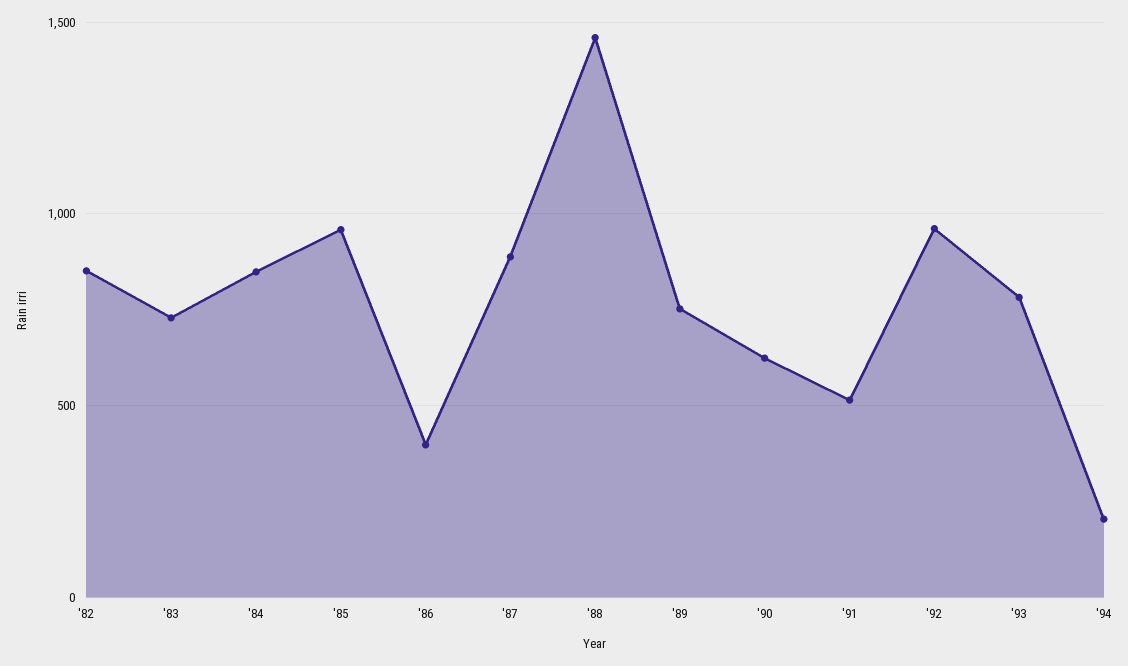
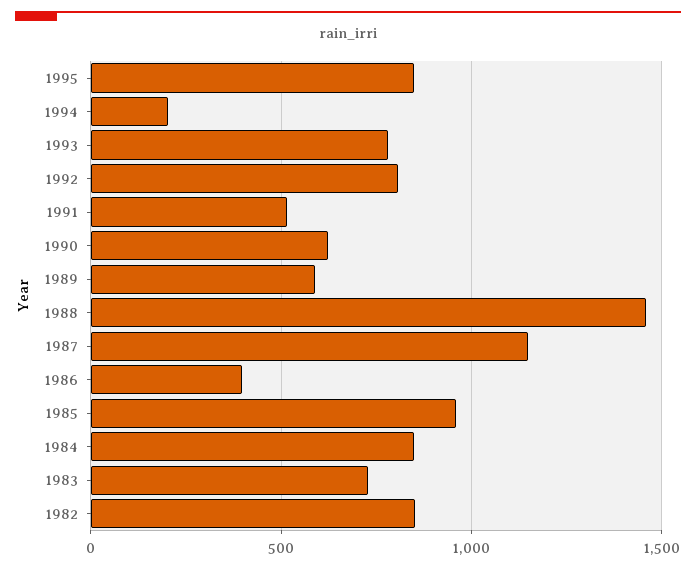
'87: 900 -> 1150
'89: 750 -> 600
'92: 950 -> 800
1995: none -> 850

